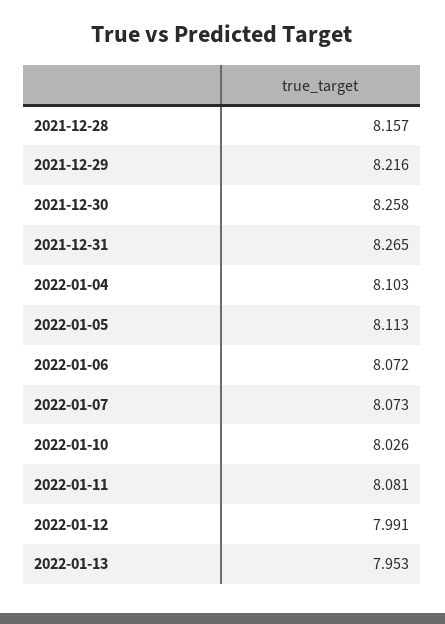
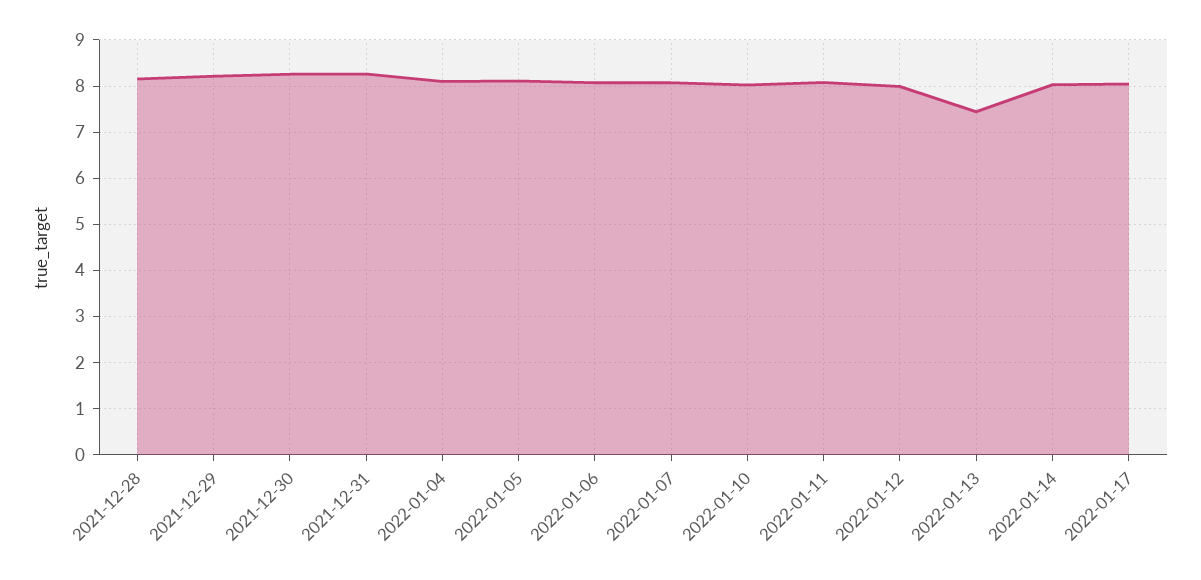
2022-01-13: 7.953 -> 7.4
2022-01-14: none -> 8
2022-01-17: none -> 8

